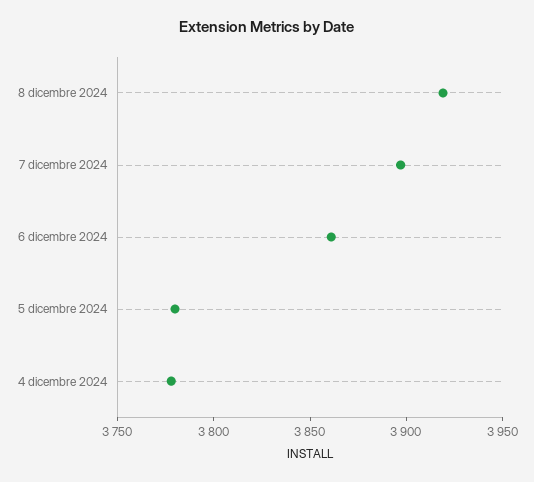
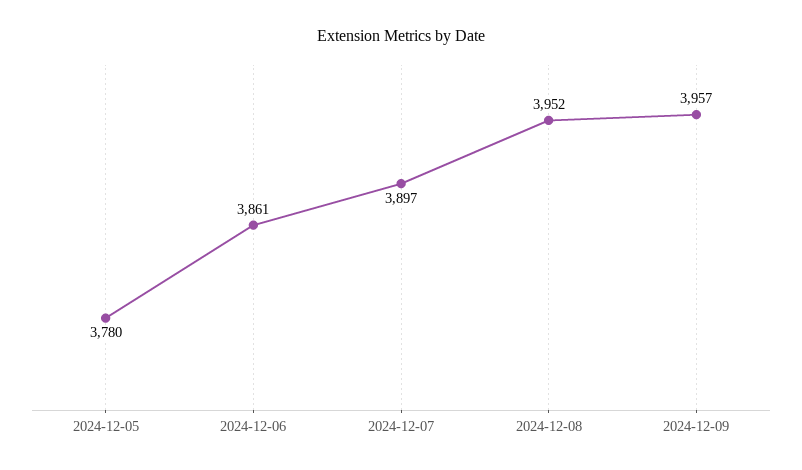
8 dicembre 2024: 3920 -> 3952
4 dicembre 2024: 3780 -> none
2024-12-09: none -> 3957

